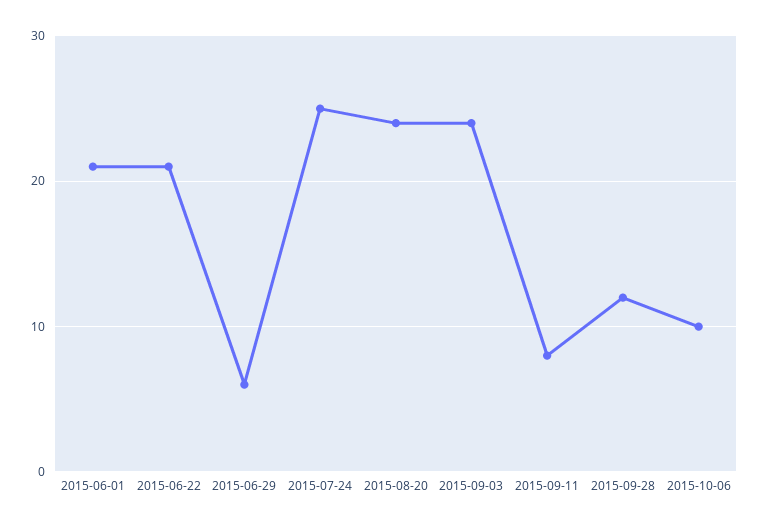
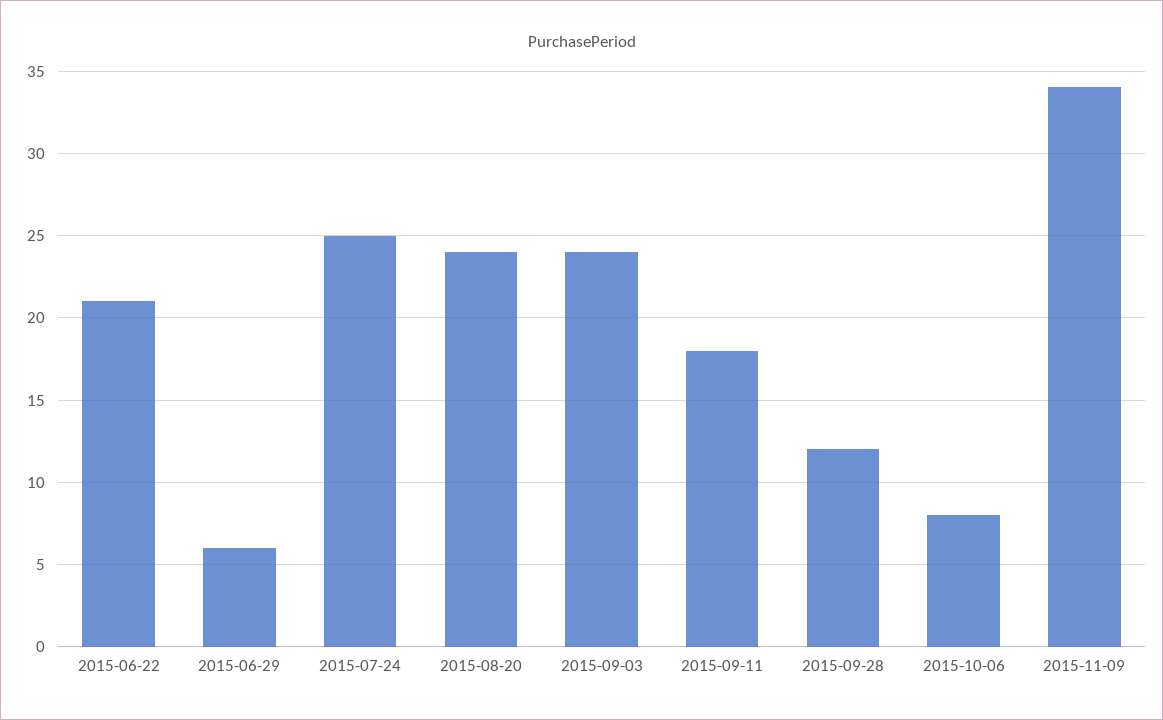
2015-06-01: 21 -> none
2015-09-11: 8 -> 18
2015-10-06: 10 -> 8
2015-11-09: none -> 34

